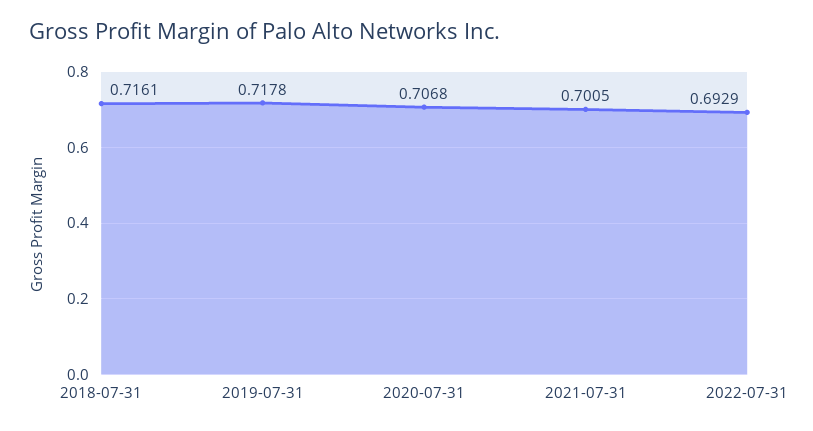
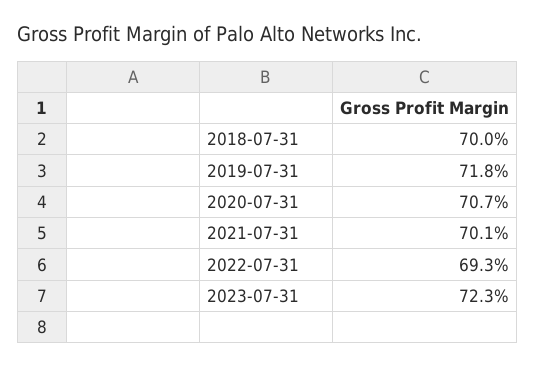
2018-07-31: 0.7161 -> 0.7
2023-07-31: none -> 0.723

